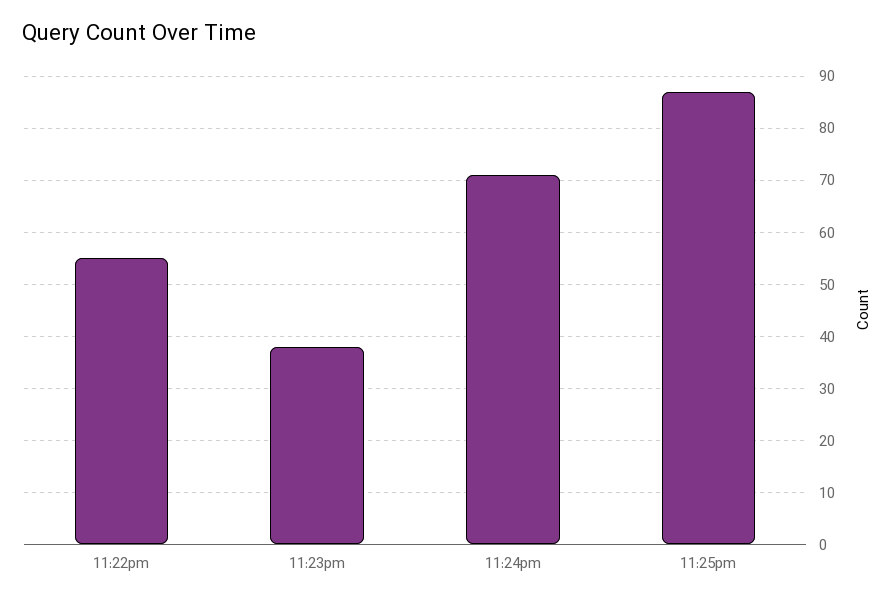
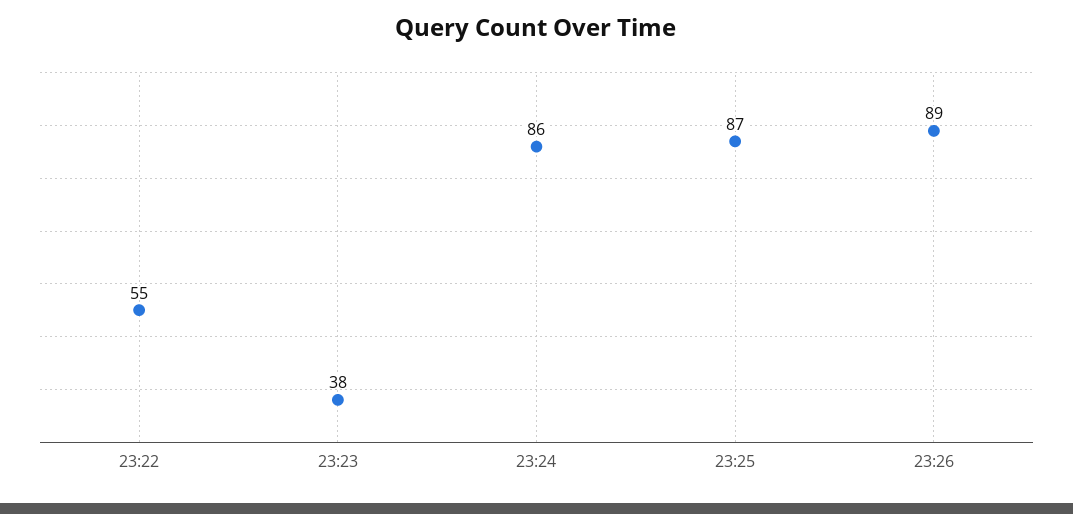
11:24pm: 70 -> 86
23:26: none -> 89

